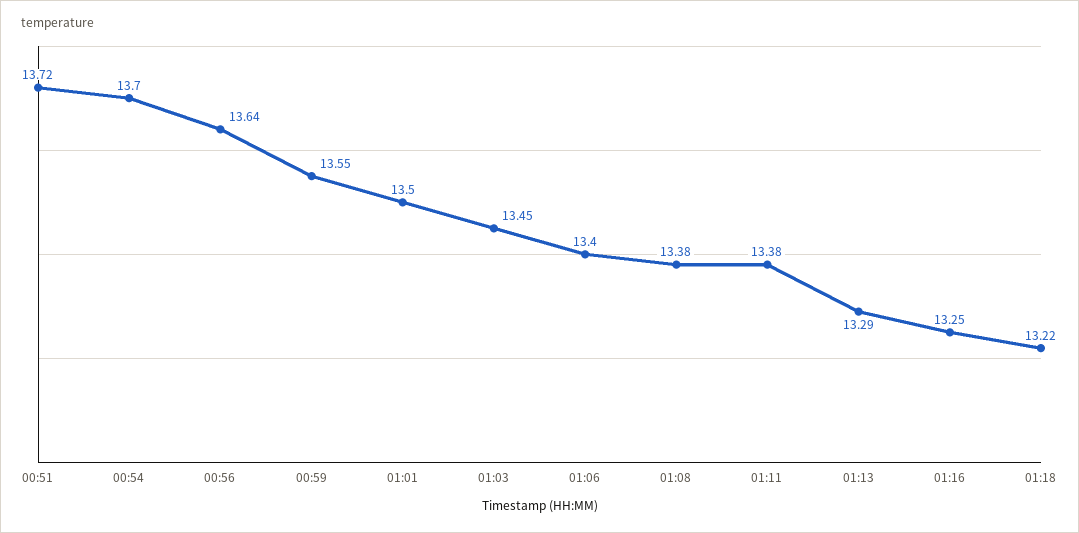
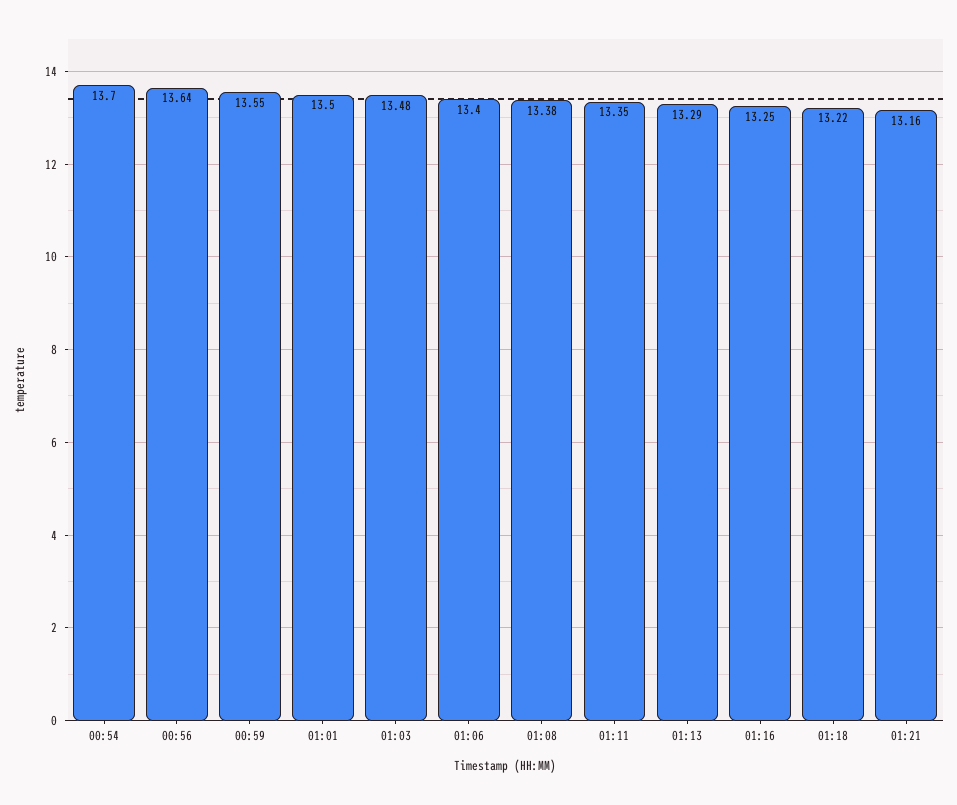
00:51: 13.72 -> none
01:03: 13.45 -> 13.48
01:11: 13.38 -> 13.35
01:21: none -> 13.16

